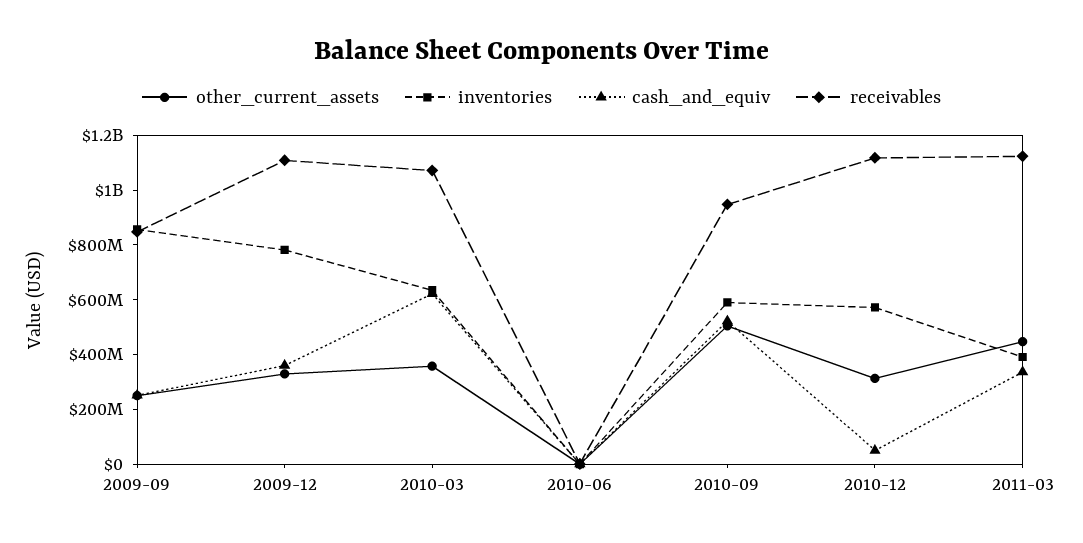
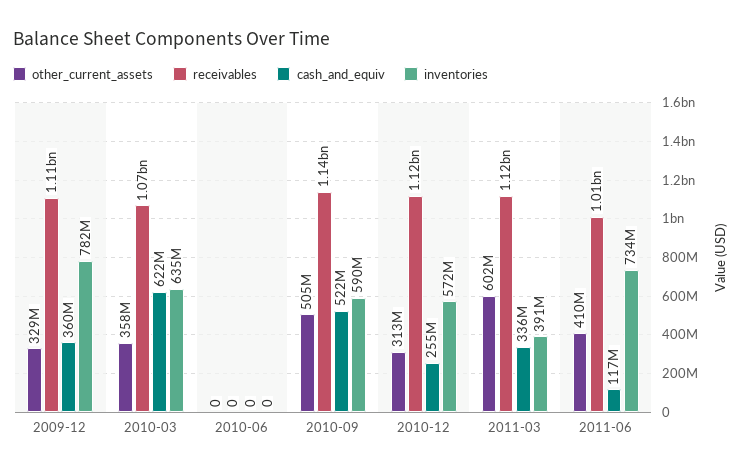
other_current_assets, 2009-09: 250000000 -> none
inventories, 2009-09: 850000000 -> none
cash_and_equiv, 2009-09: 250000000 -> none
receivables, 2009-09: 850000000 -> none
receivables, 2010-09: 950000000 -> 1140000000
cash_and_equiv, 2010-12: 50000000 -> 255000000
other_current_assets, 2011-03: 450000000 -> 602000000
other_current_assets, 2011-06: none -> 410000000
receivables, 2011-06: none -> 1010000000
cash_and_equiv, 2011-06: none -> 117000000
inventories, 2011-06: none -> 734000000

